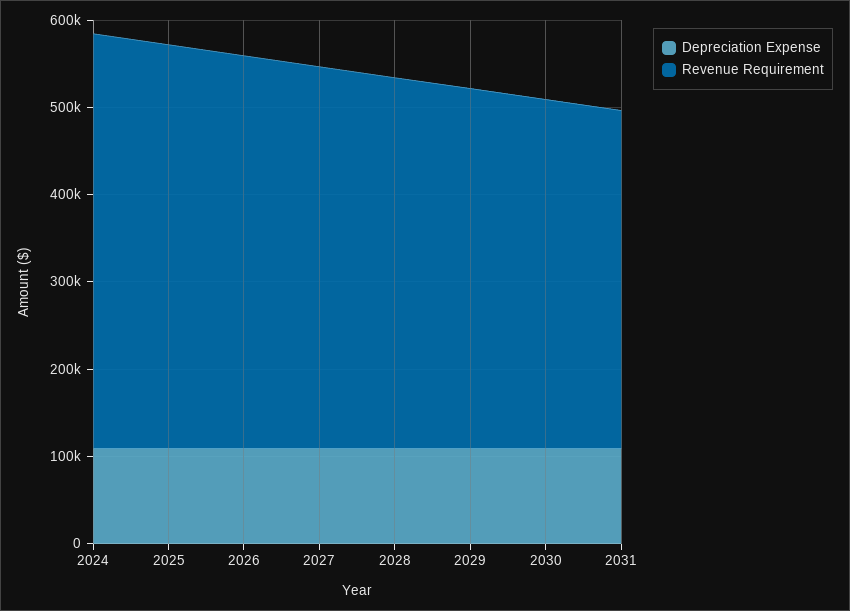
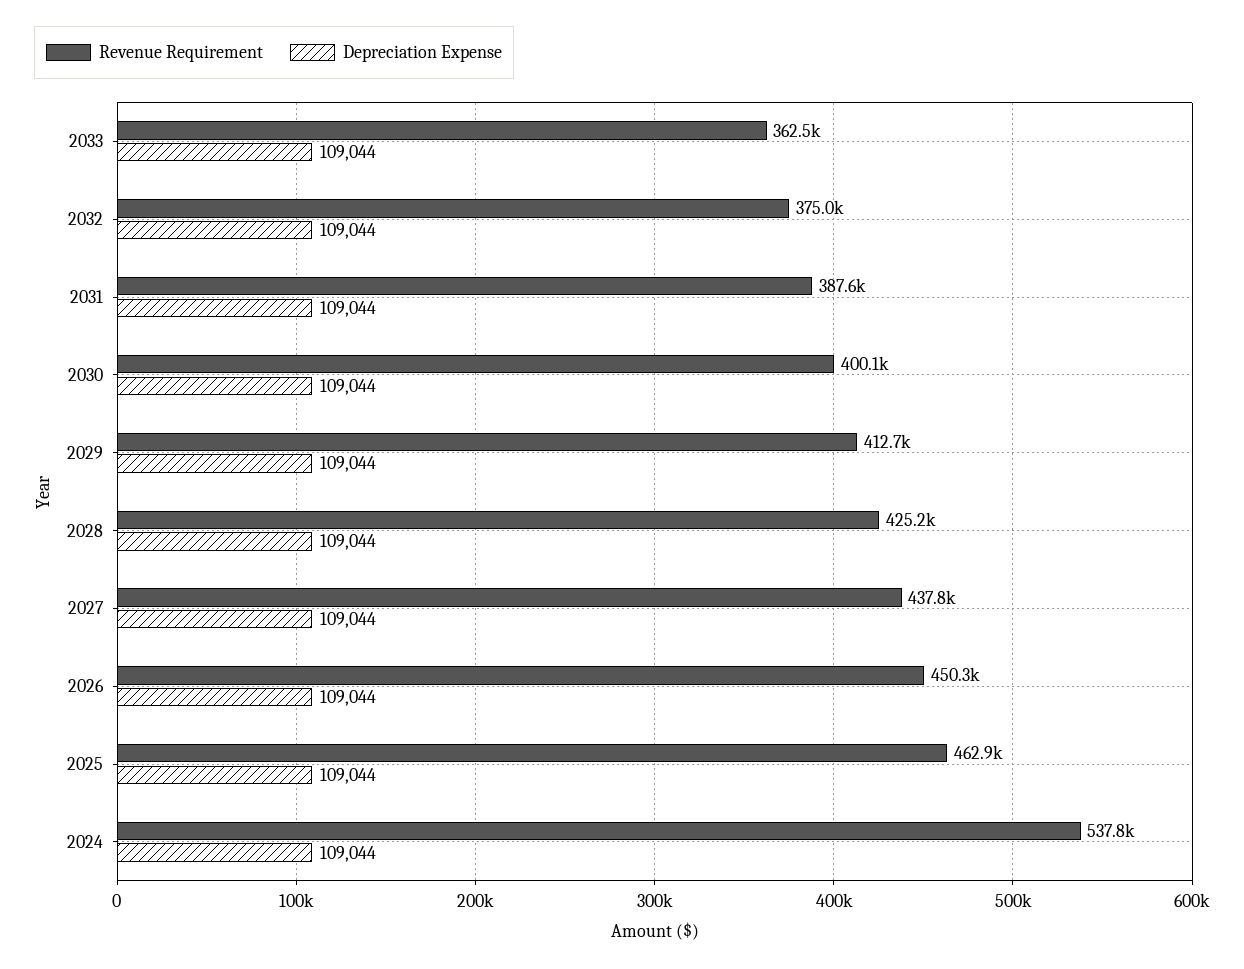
Revenue Requirement, 2024: 480000 -> 537800
Revenue Requirement, 2033: none -> 362500
Depreciation Expense, 2033: none -> 109044
Revenue Requirement, 2032: none -> 375000
Depreciation Expense, 2032: none -> 109044

